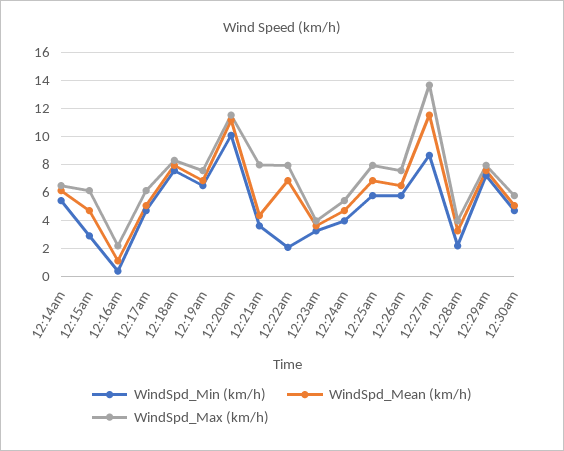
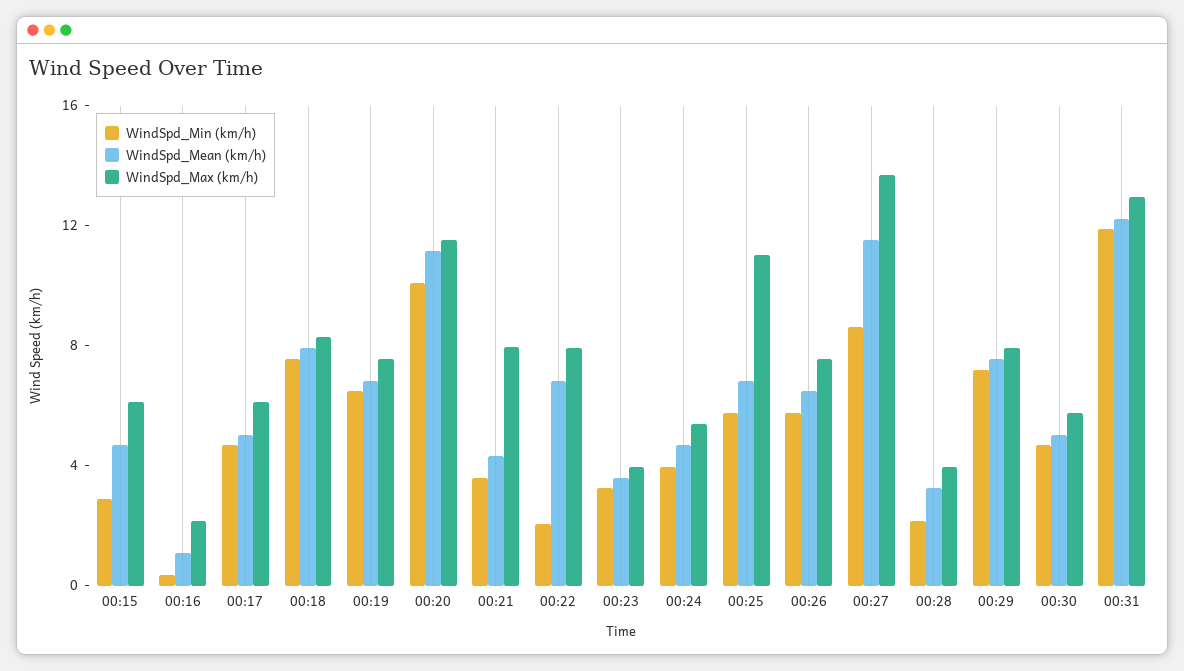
WindSpd_Min (km/h), 12:14am: 5.5 -> none
WindSpd_Mean (km/h), 12:14am: 6 -> none
WindSpd_Max (km/h), 12:14am: 6.5 -> none
WindSpd_Max (km/h), 12:25am: 8 -> 11
WindSpd_Min (km/h), 00:31: none -> 12
WindSpd_Mean (km/h), 00:31: none -> 12
WindSpd_Max (km/h), 00:31: none -> 13

